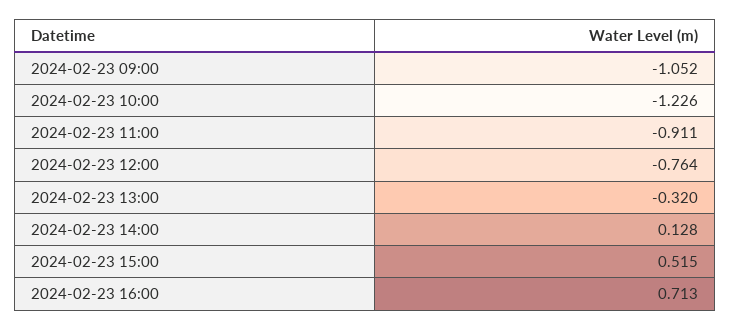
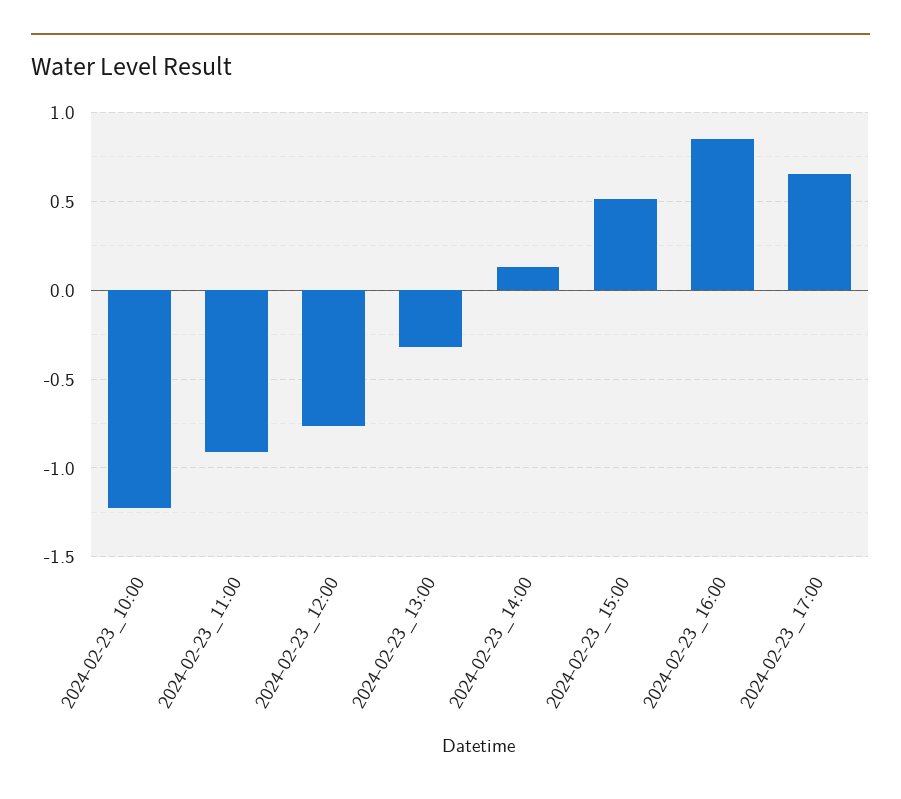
2024-02-23 09:00: -1.052 -> none
2024-02-23 16:00: 0.713 -> 0.85
2024-02-23_17:00: none -> 0.65

